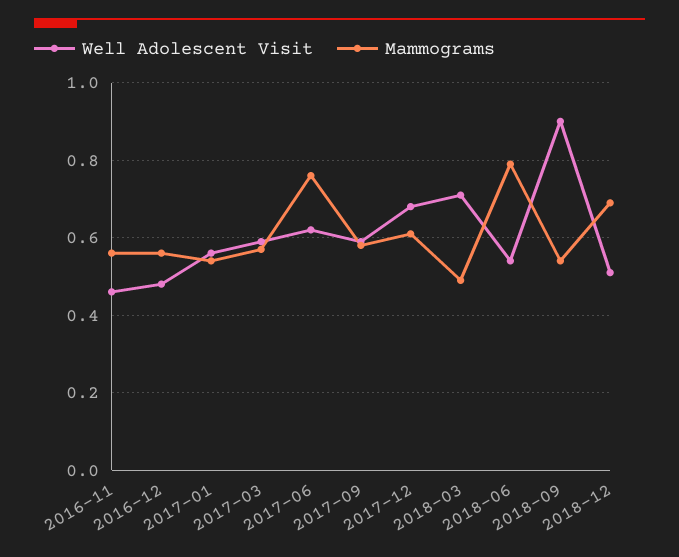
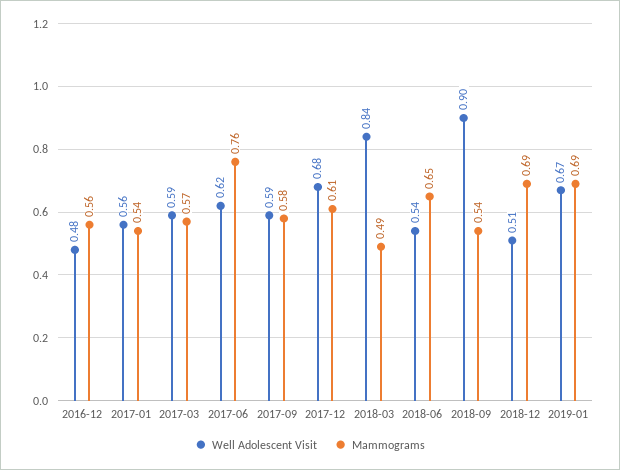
Well Adolescent Visit, 2016-11: 0.45 -> none
Mammograms, 2016-11: 0.55 -> none
Well Adolescent Visit, 2018-03: 0.7 -> 0.84
Mammograms, 2018-06: 0.8 -> 0.65
Well Adolescent Visit, 2019-01: none -> 0.67
Mammograms, 2019-01: none -> 0.69

